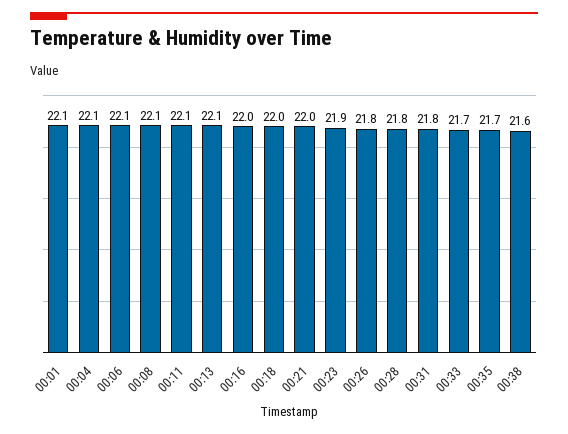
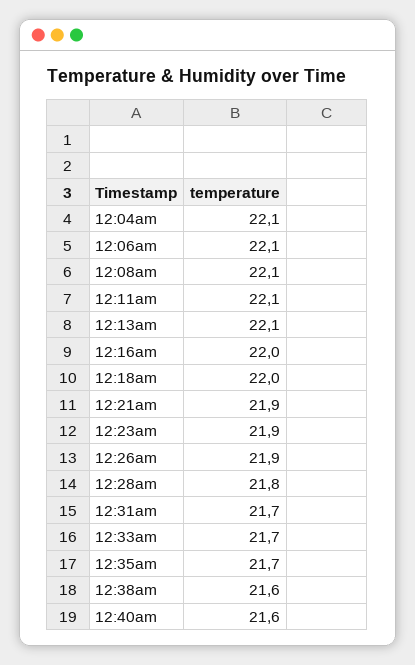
00:01: 22.1 -> none
00:21: 22 -> 21.9
00:26: 21.8 -> 21.9
00:31: 21.8 -> 21.7
12:40am: none -> 21.6

